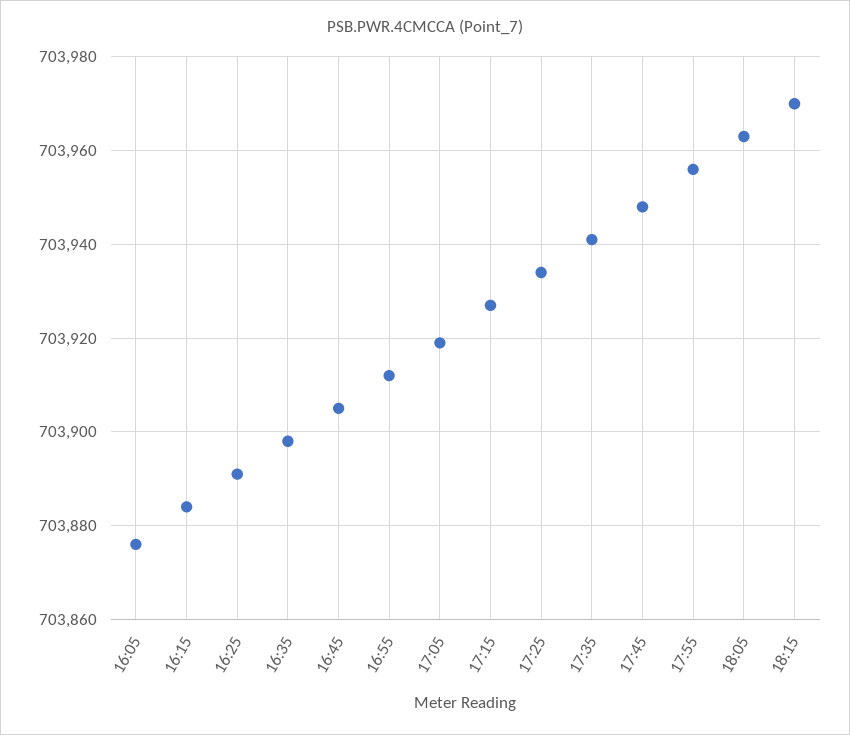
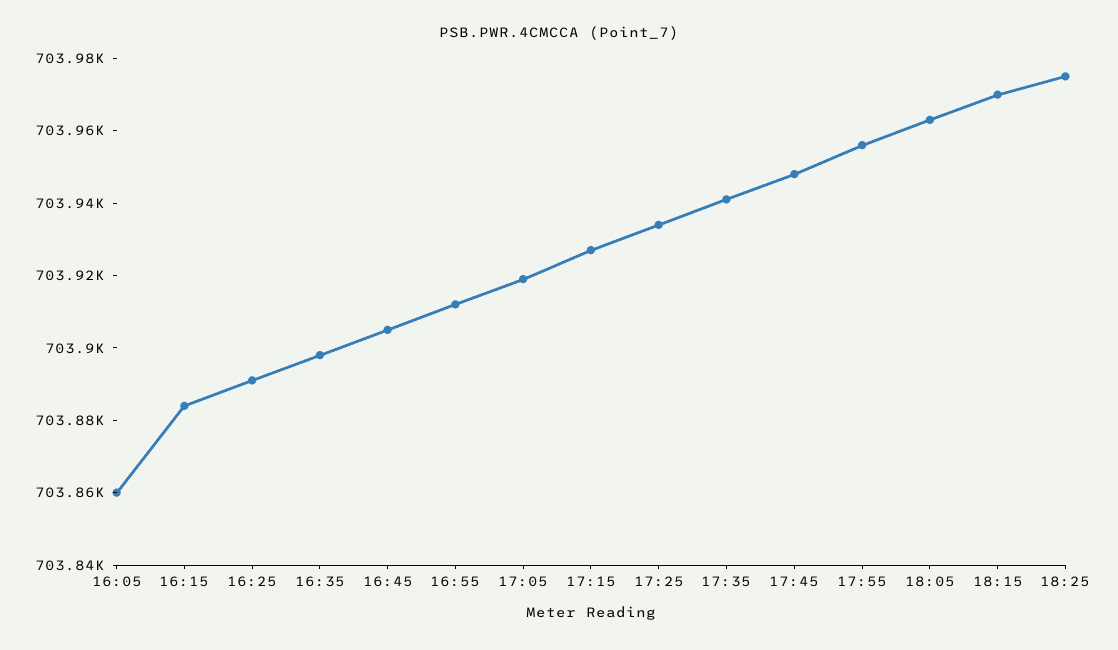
16:05: 703875 -> 703860
18:25: none -> 703975

